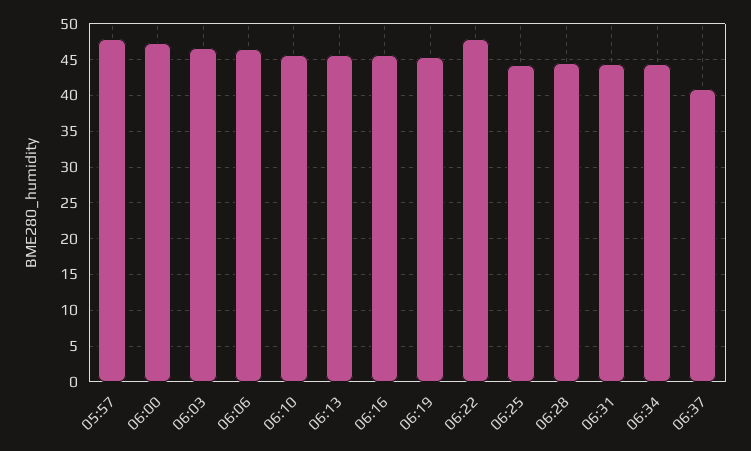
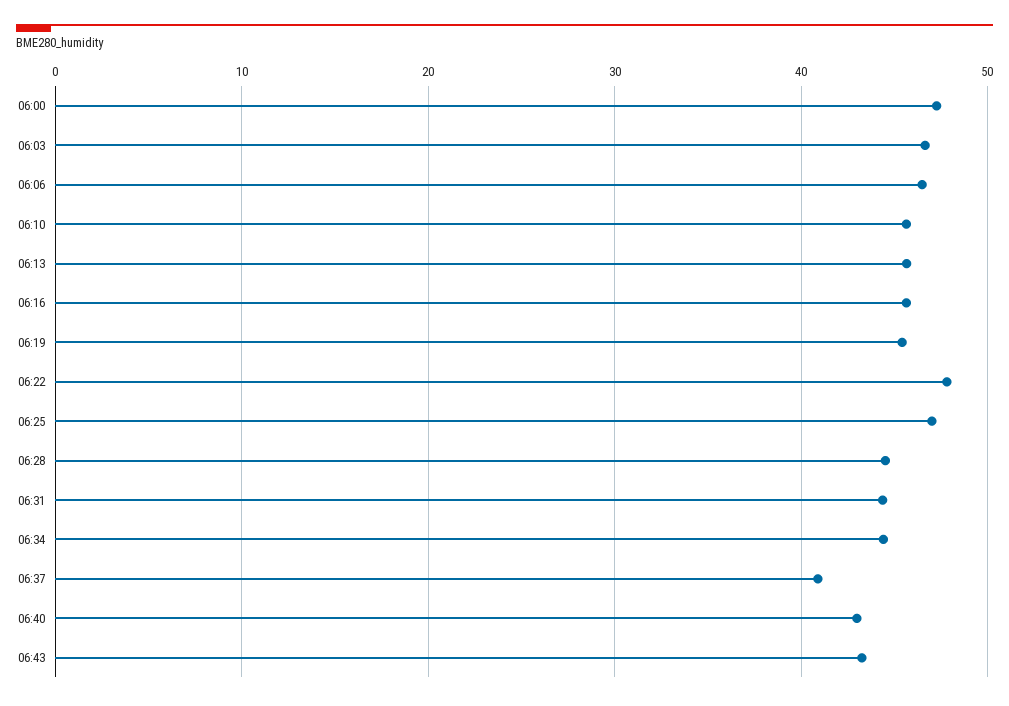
05:57: 48 -> none
06:25: 44 -> 47
06:40: none -> 43
06:43: none -> 43

